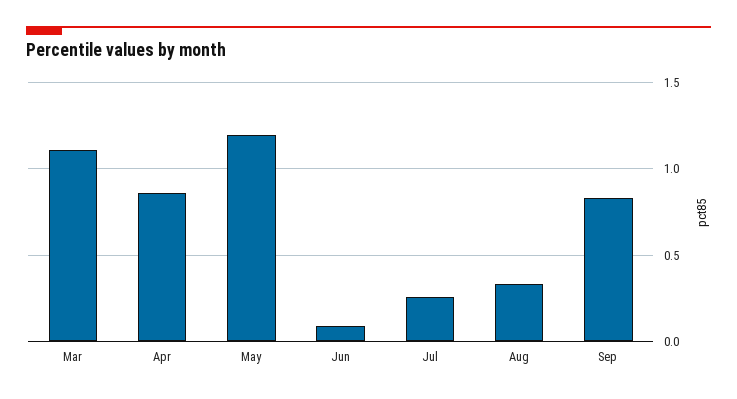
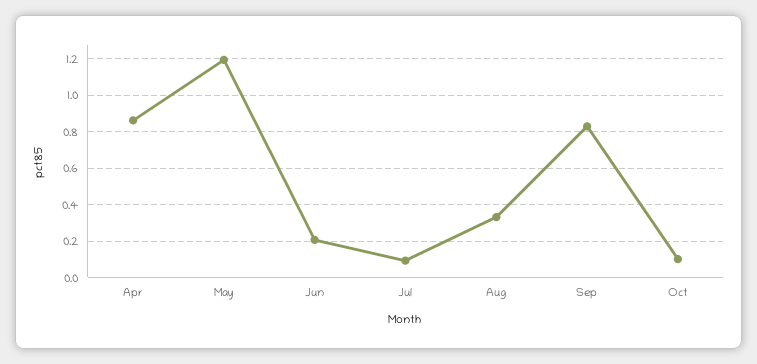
Mar: 1.1 -> none
Jun: 0.1 -> 0.2
Jul: 0.25 -> 0.1
Oct: none -> 0.1

